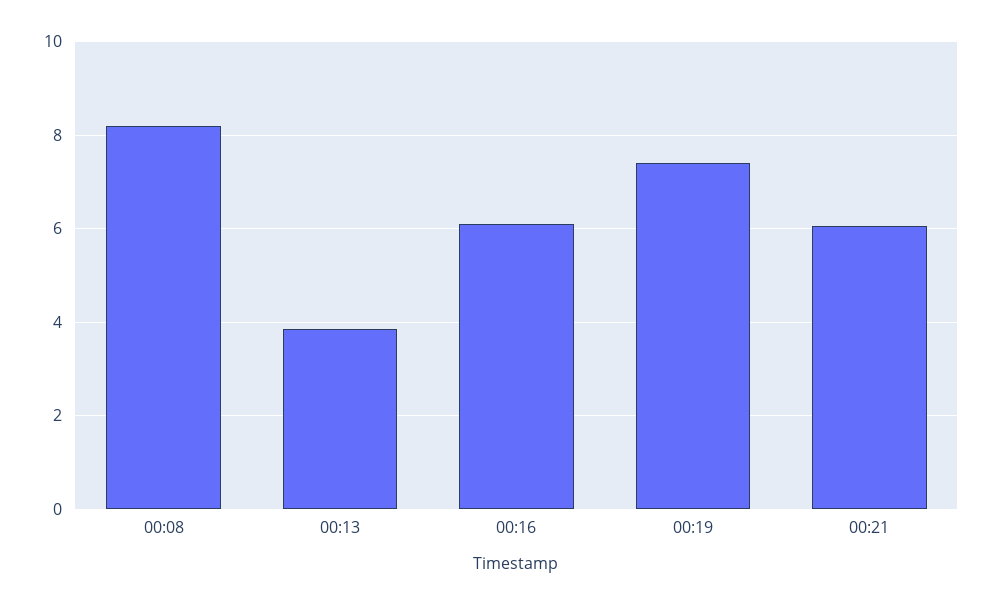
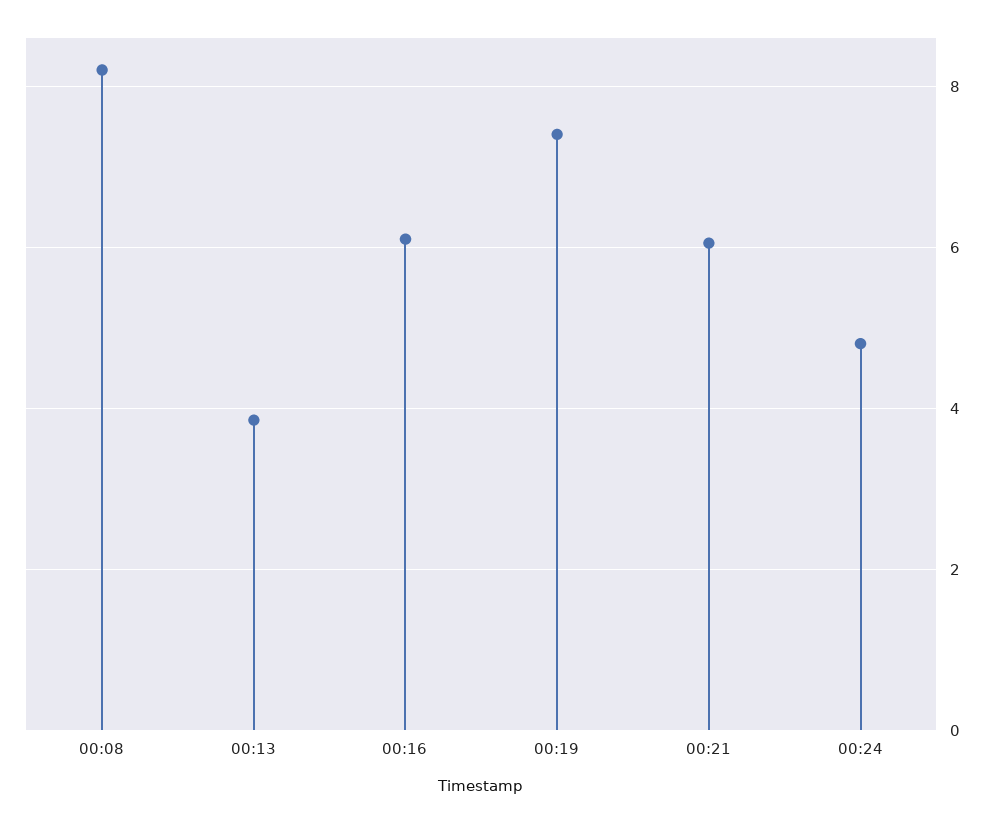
00:24: none -> 4.8

